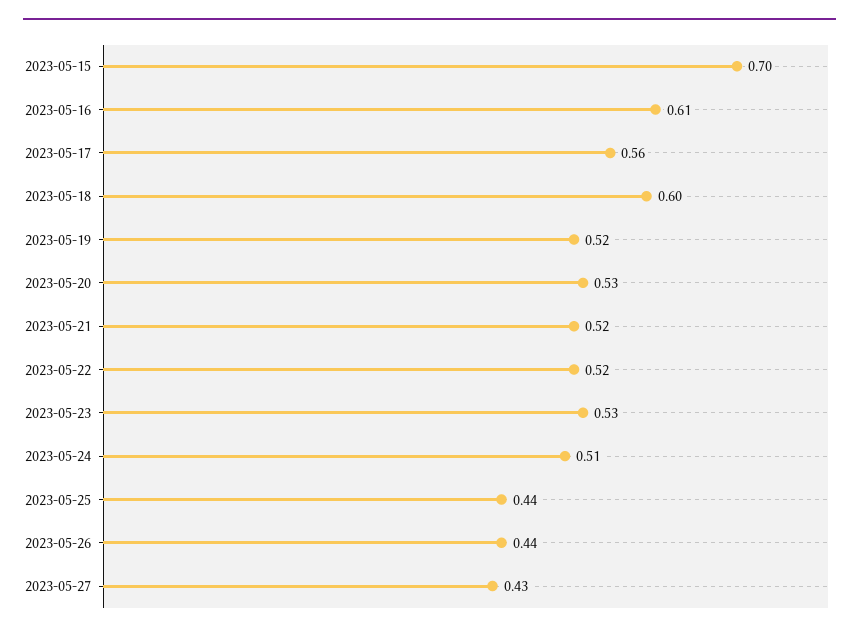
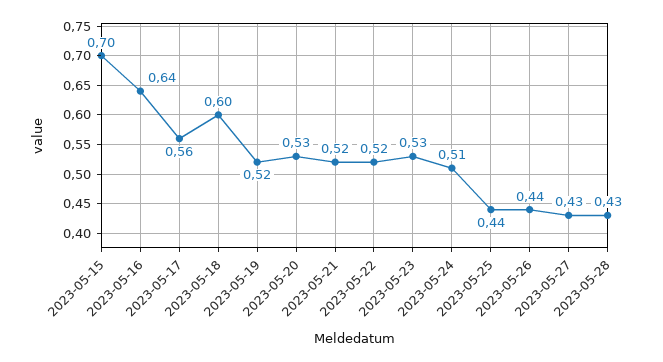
2023-05-16: 0.61 -> 0.64
2023-05-28: none -> 0.43

